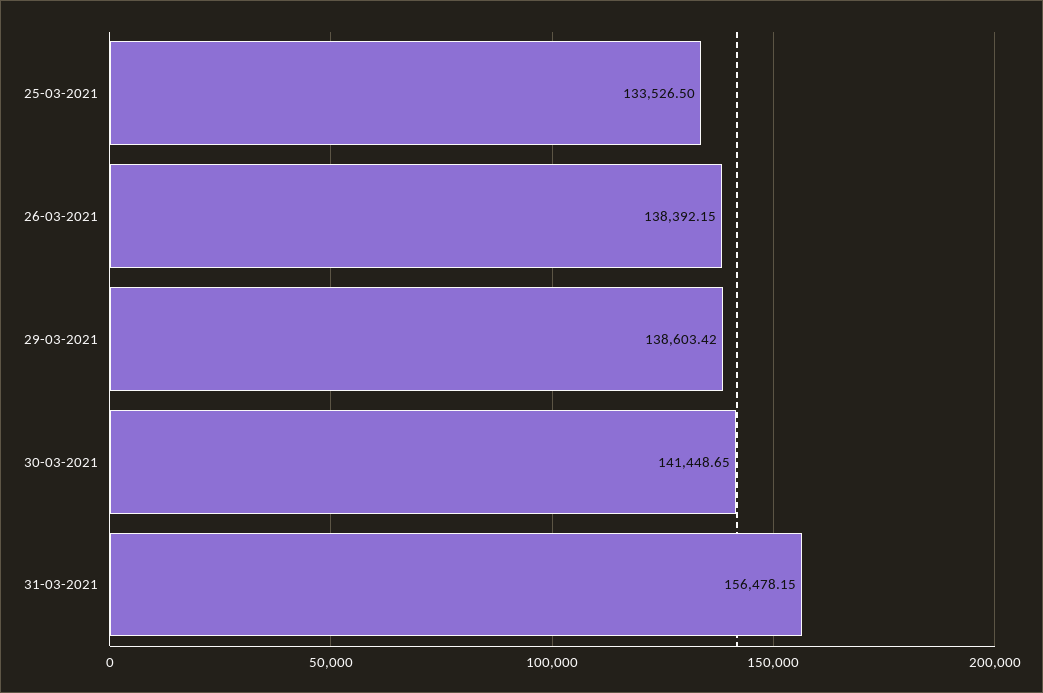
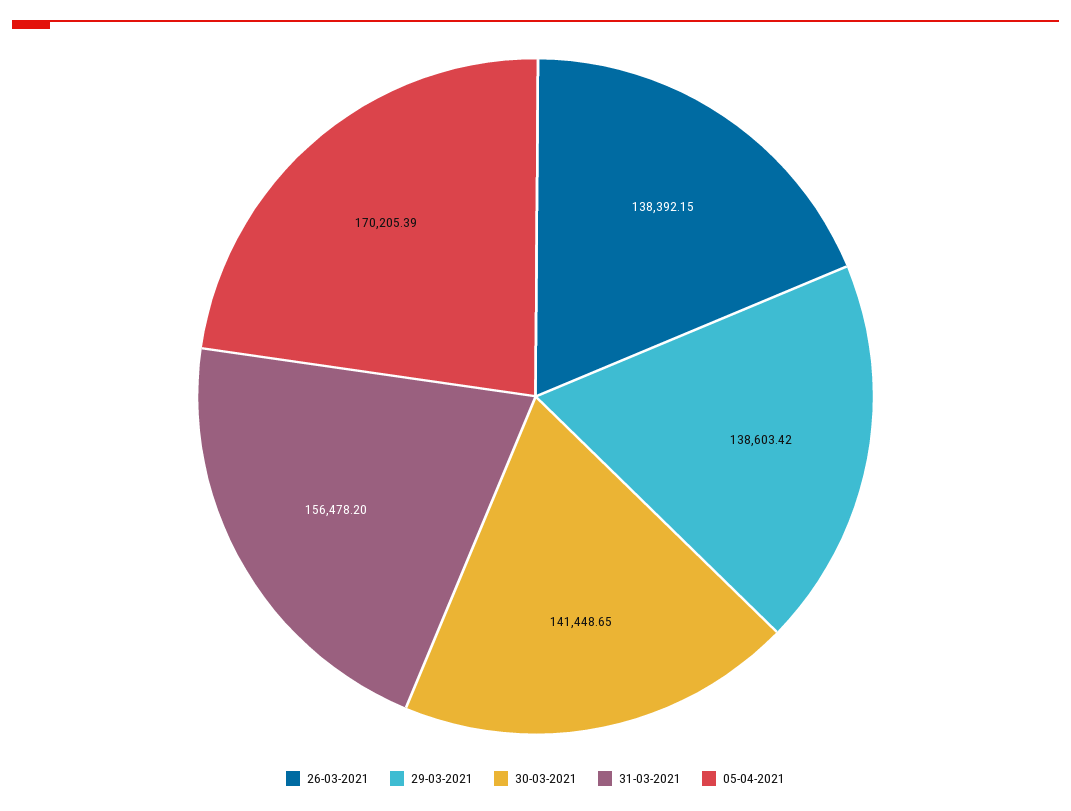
25-03-2021: 133526.5 -> none
31-03-2021: 156478.15 -> 156478.2
05-04-2021: none -> 170205.39

